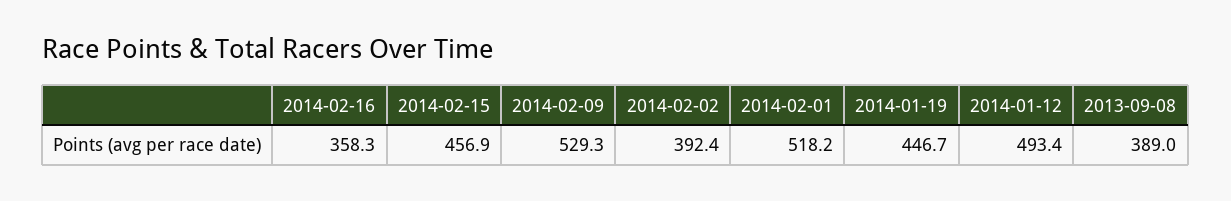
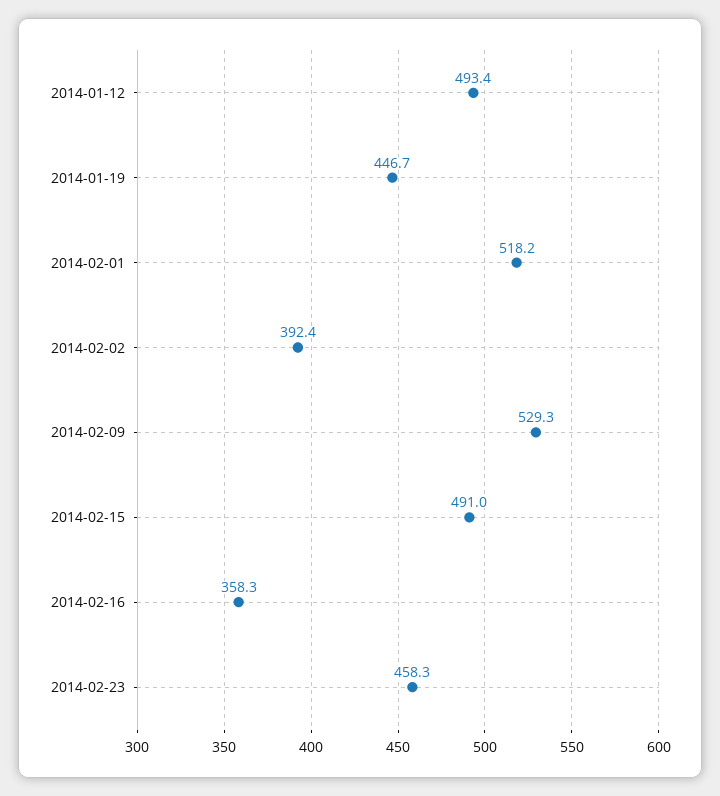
2014-02-15: 456.9 -> 491
2013-09-08: 389 -> none
2014-02-23: none -> 458.3

